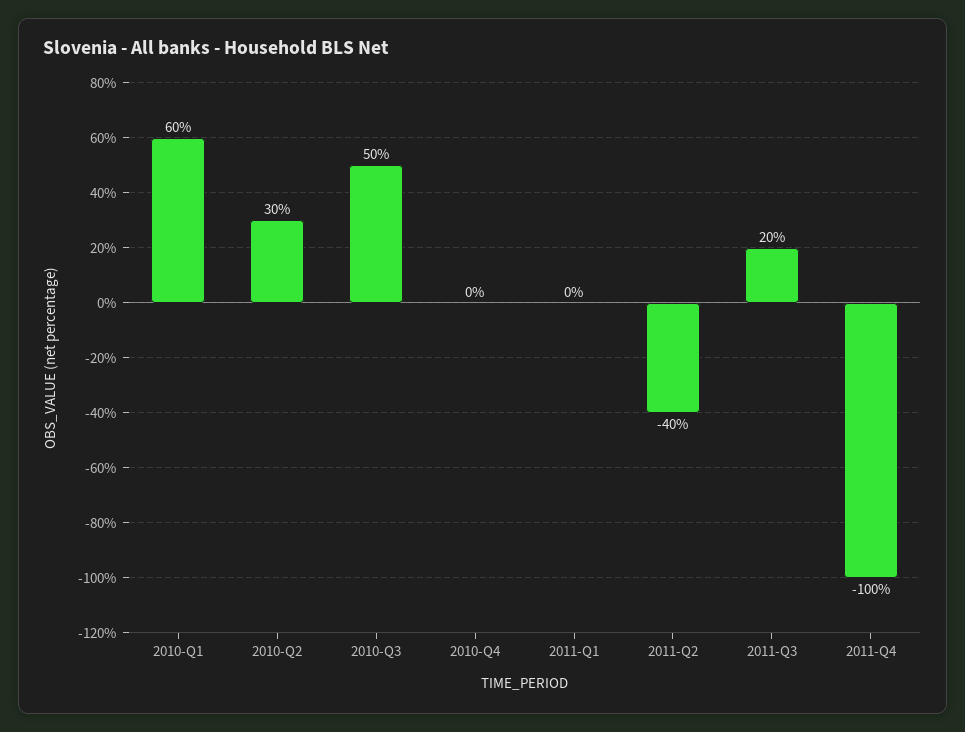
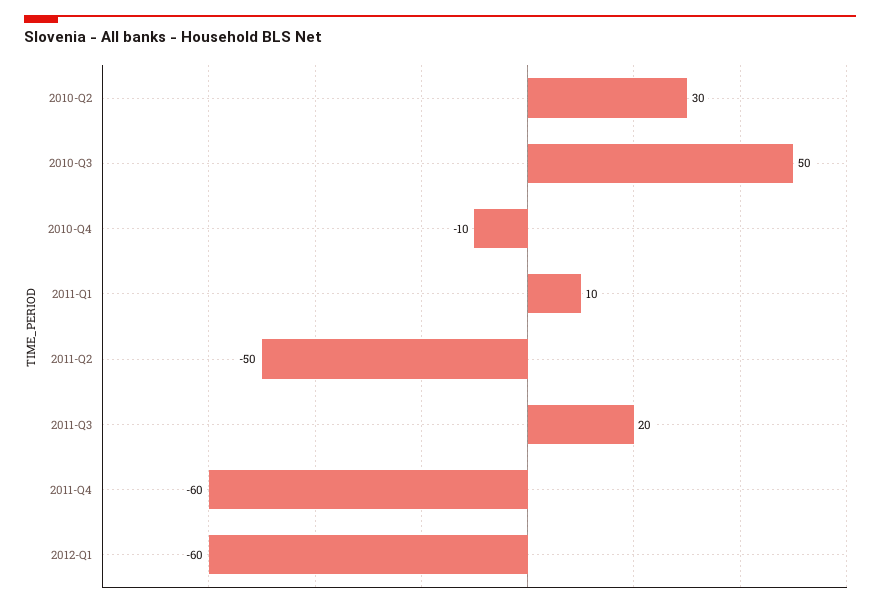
2010-Q1: 60 -> none
2010-Q4: 0 -> -10
2011-Q1: 0 -> 10
2011-Q2: -40 -> -50
2011-Q4: -100 -> -60
2012-Q1: none -> -60

